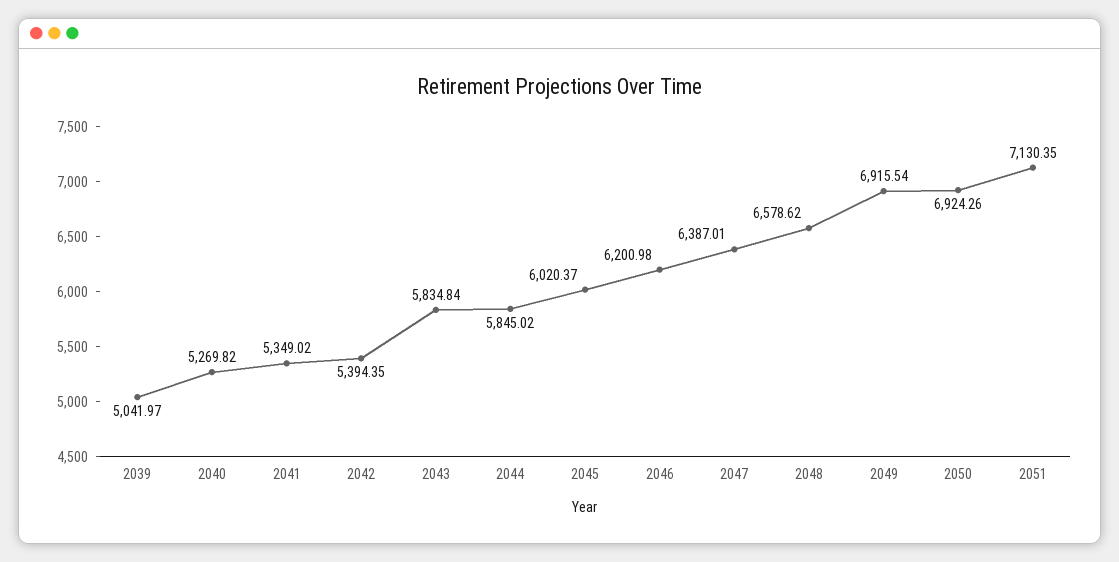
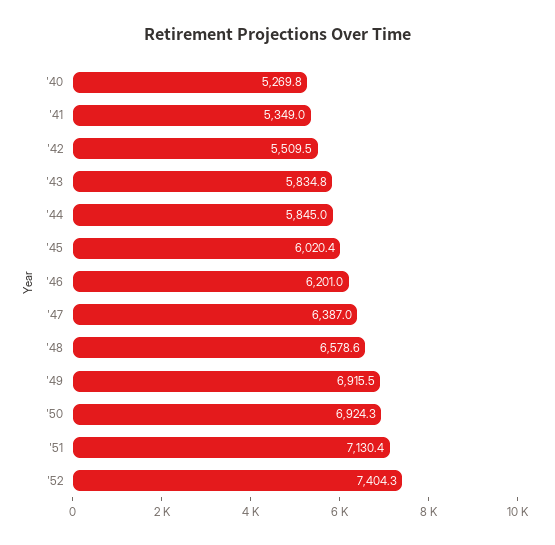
2039: 5041.97 -> none
2042: 5394.35 -> 5509.5
'52: none -> 7404.3

